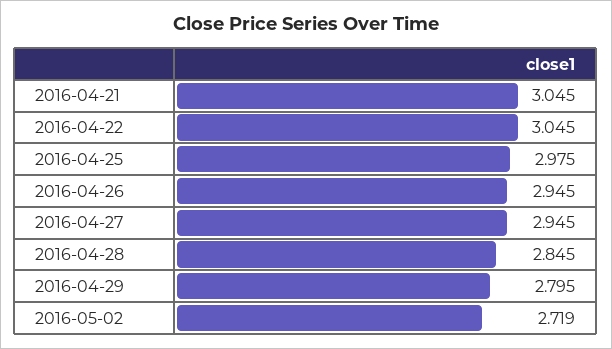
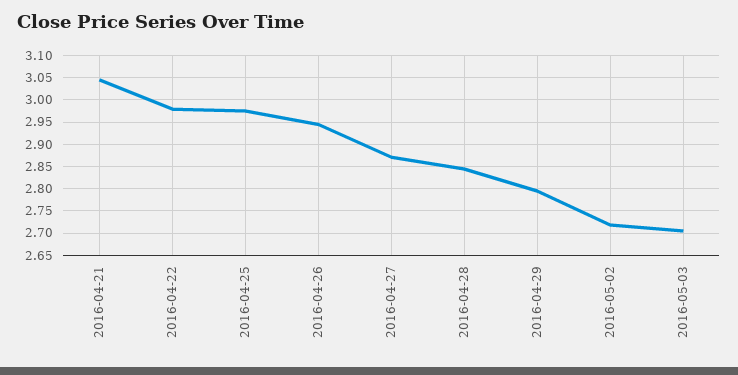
2016-04-22: 3.045 -> 2.975
2016-04-27: 2.945 -> 2.875
2016-05-03: none -> 2.7

